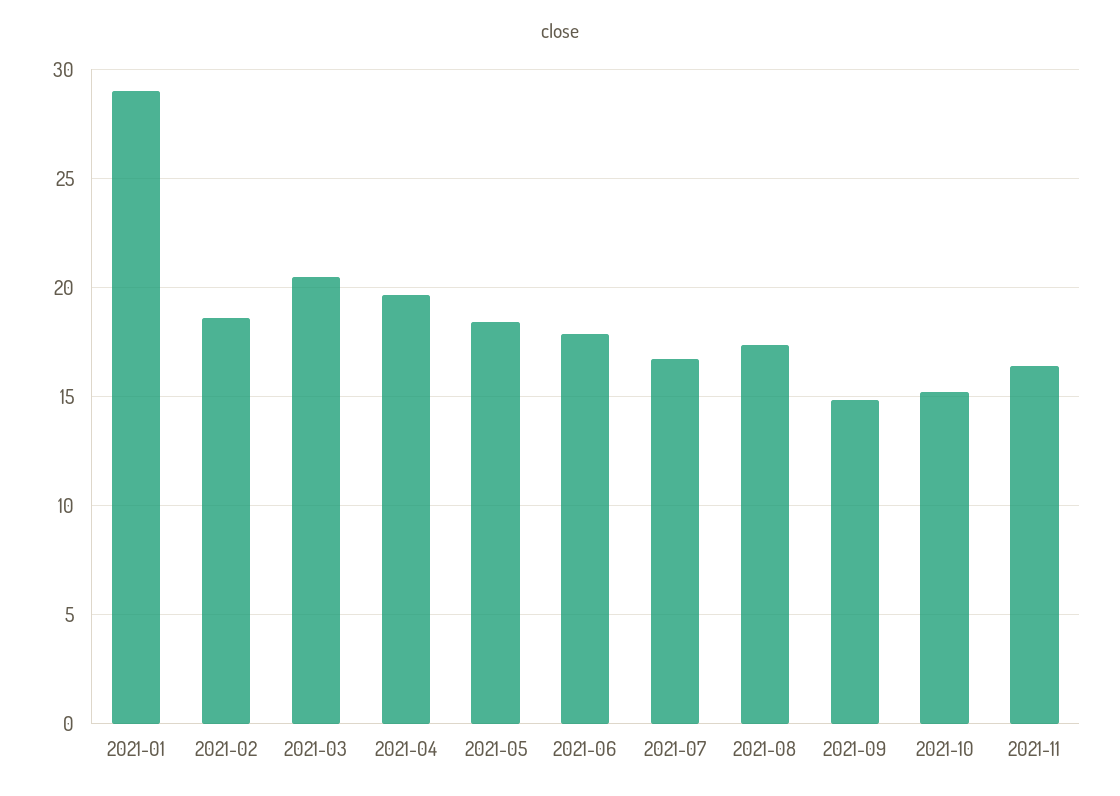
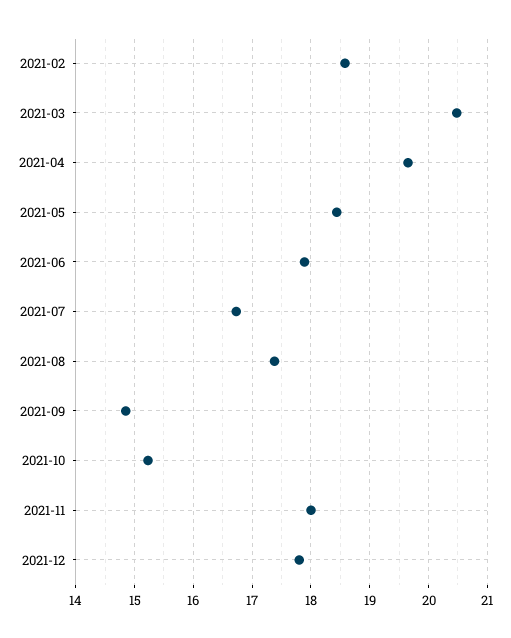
2021-01: 29 -> none
2021-11: 16.5 -> 18
2021-12: none -> 17.8

